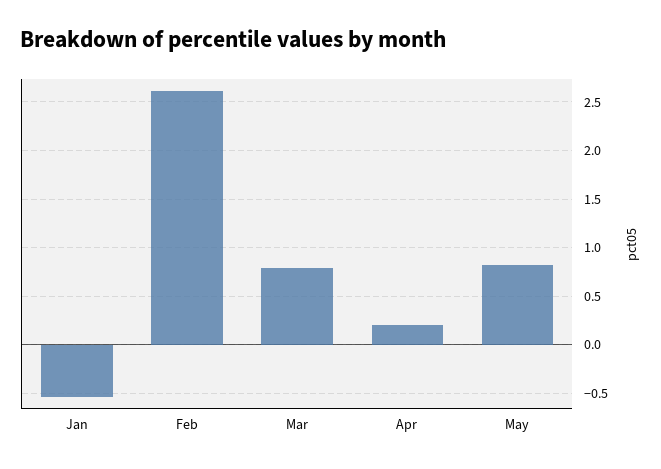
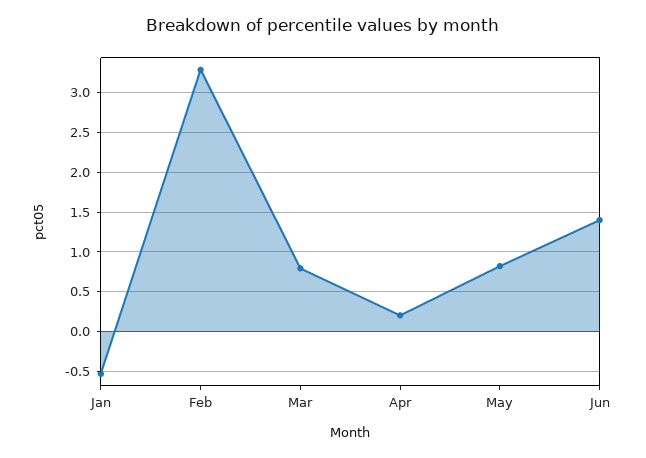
Feb: 2.6 -> 3.3
Jun: none -> 1.4

